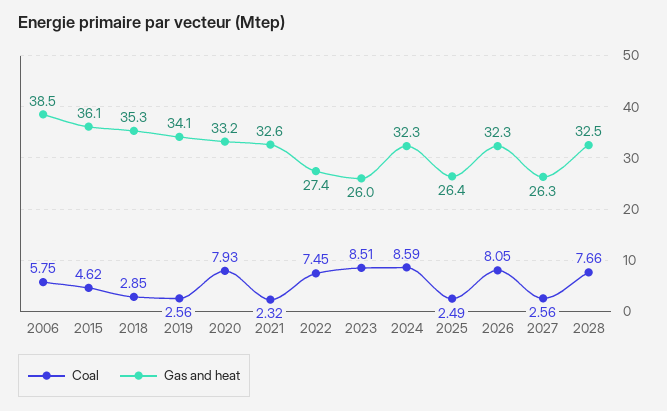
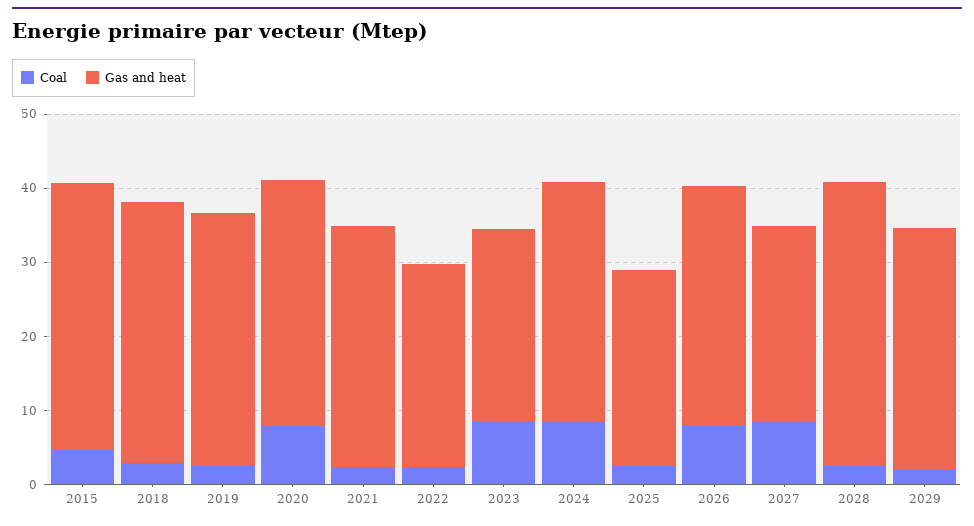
Coal, 2006: 5.75 -> none
Gas and heat, 2006: 38.5 -> none
Coal, 2022: 7.45 -> 2
Coal, 2027: 2.56 -> 8
Coal, 2028: 7.66 -> 2
Gas and heat, 2028: 32.5 -> 38
Coal, 2029: none -> 2
Gas and heat, 2029: none -> 32

